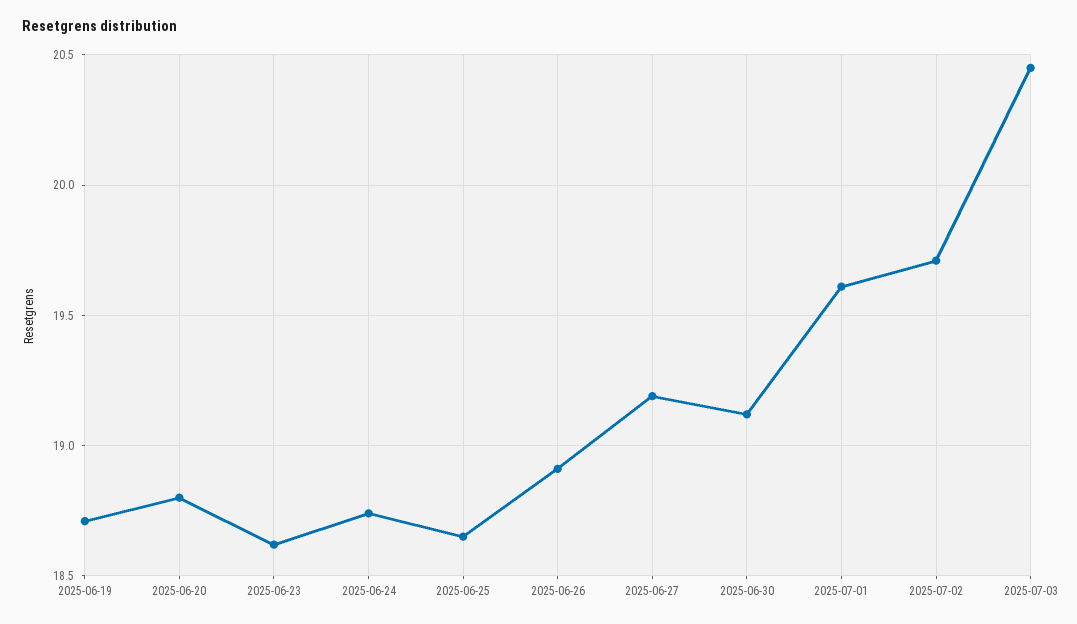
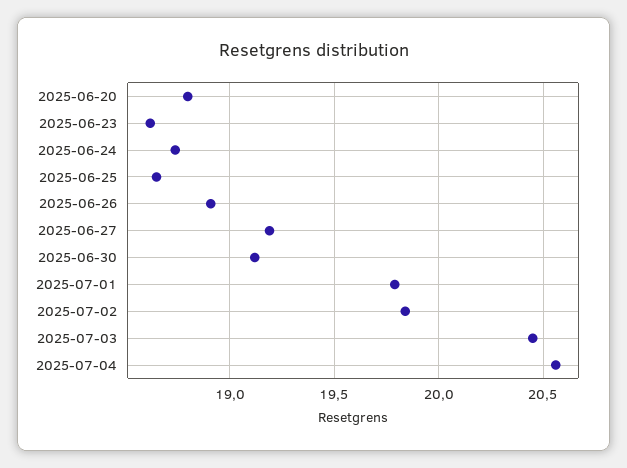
2025-06-19: 18.7 -> none
2025-07-01: 19.6 -> 19.8
2025-07-02: 19.7 -> 19.85
2025-07-04: none -> 20.55

